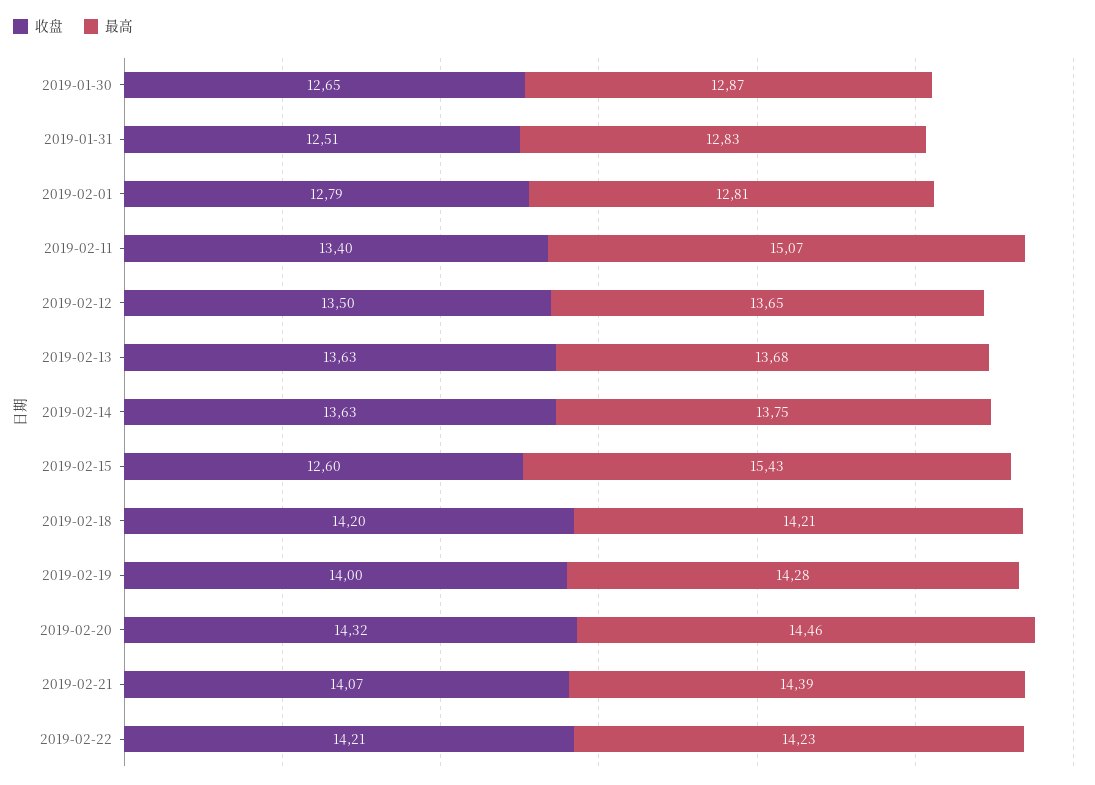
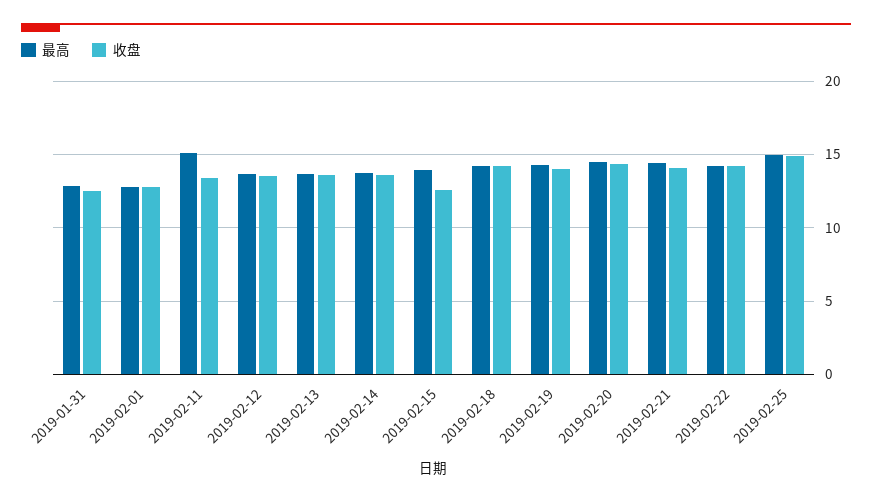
收盘, 2019-01-30: 12.65 -> none
最高, 2019-01-30: 12.87 -> none
最高, 2019-02-15: 15.43 -> 14
最高, 2019-02-25: none -> 15
收盘, 2019-02-25: none -> 15

